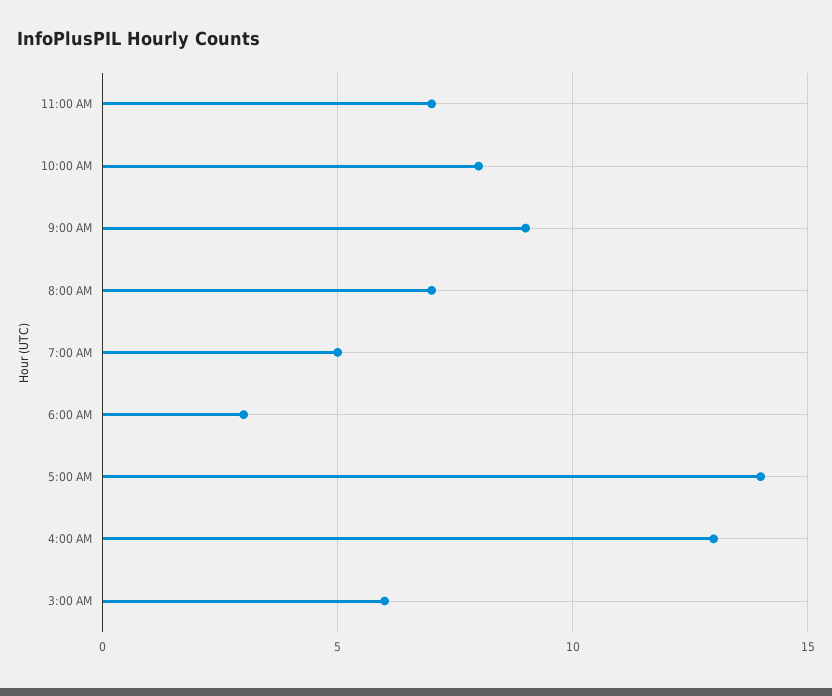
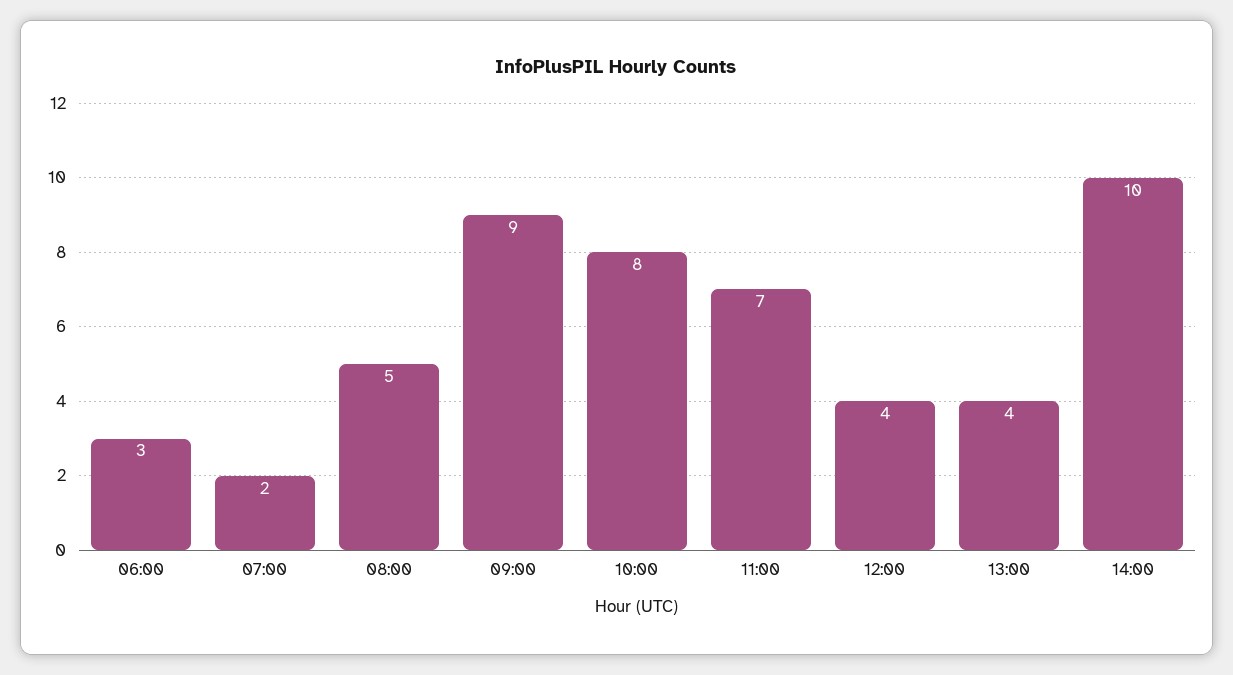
8:00 AM: 7 -> 5
7:00 AM: 5 -> 2
5:00 AM: 14 -> none
4:00 AM: 13 -> none
3:00 AM: 6 -> none
12:00: none -> 4
13:00: none -> 4
14:00: none -> 10

